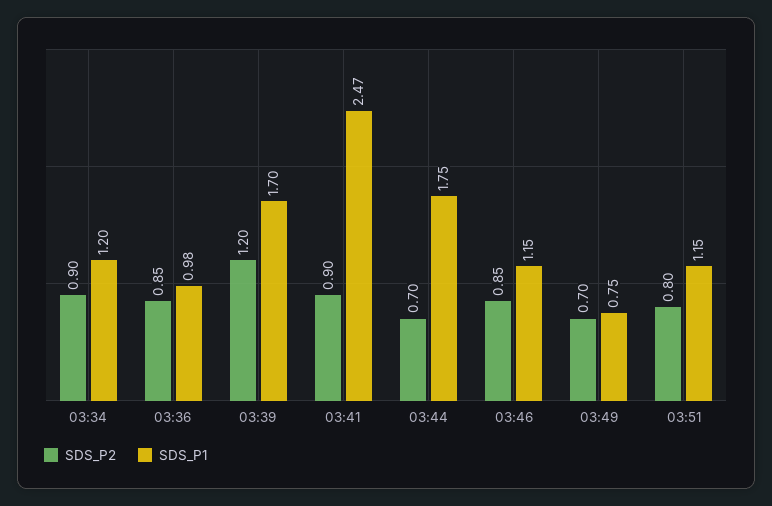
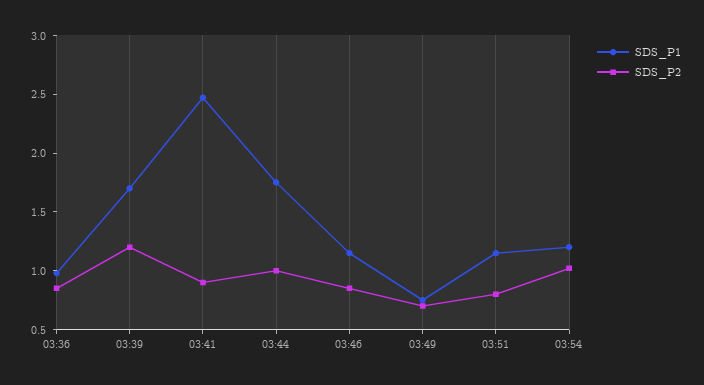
SDS_P2, 03:34: 0.9 -> none
SDS_P1, 03:34: 1.2 -> none
SDS_P2, 03:44: 0.7 -> 1
SDS_P1, 03:54: none -> 1.2
SDS_P2, 03:54: none -> 1

